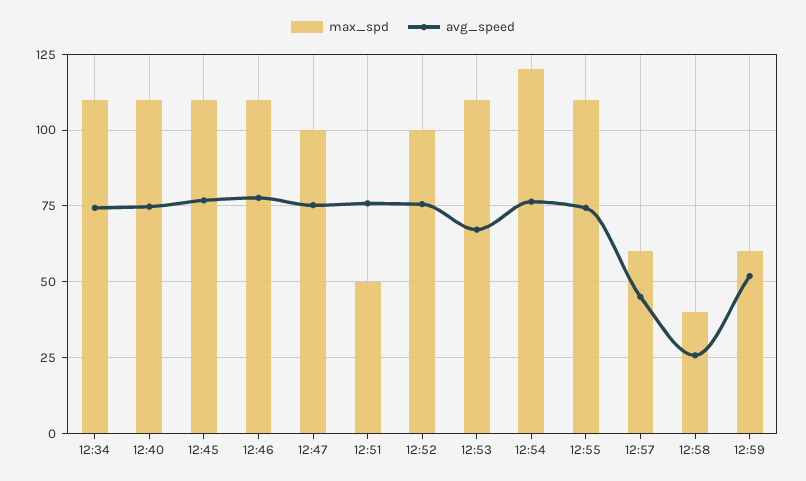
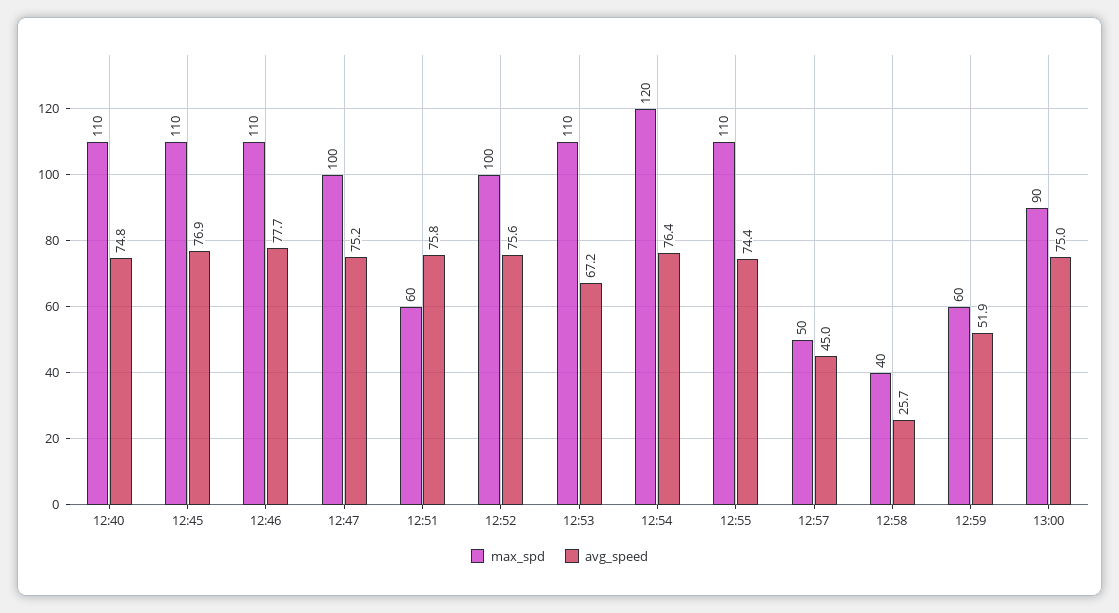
max_spd, 12:34: 110 -> none
avg_speed, 12:34: 75 -> none
max_spd, 12:51: 50 -> 60
max_spd, 12:57: 60 -> 50
max_spd, 13:00: none -> 90
avg_speed, 13:00: none -> 75

